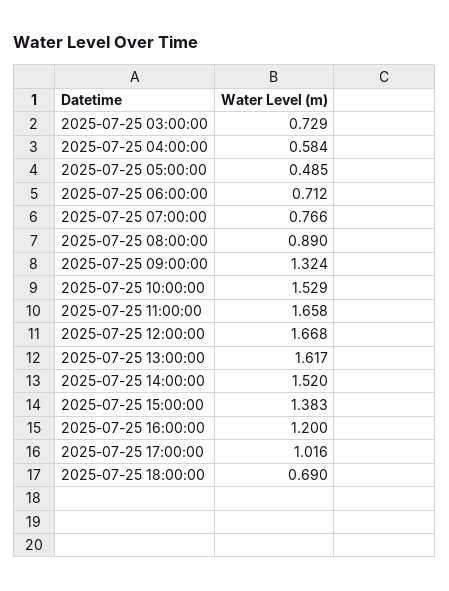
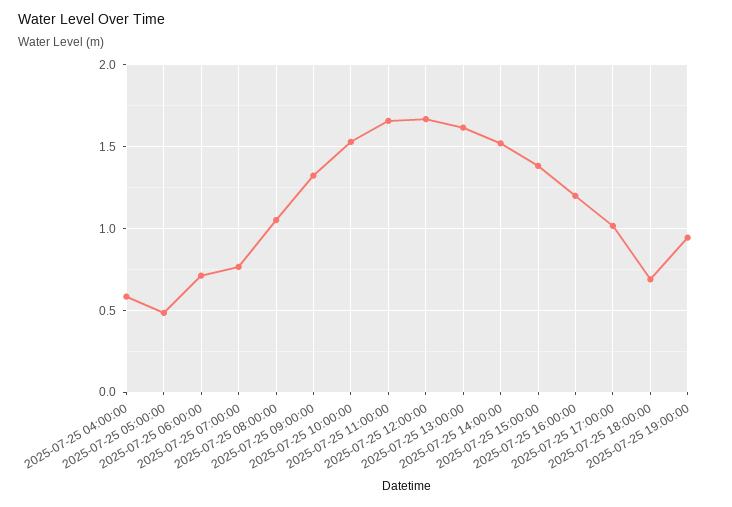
2025-07-25 03:00:00: 0.729 -> none
2025-07-25 08:00:00: 0.89 -> 1.05
2025-07-25 19:00:00: none -> 0.95

